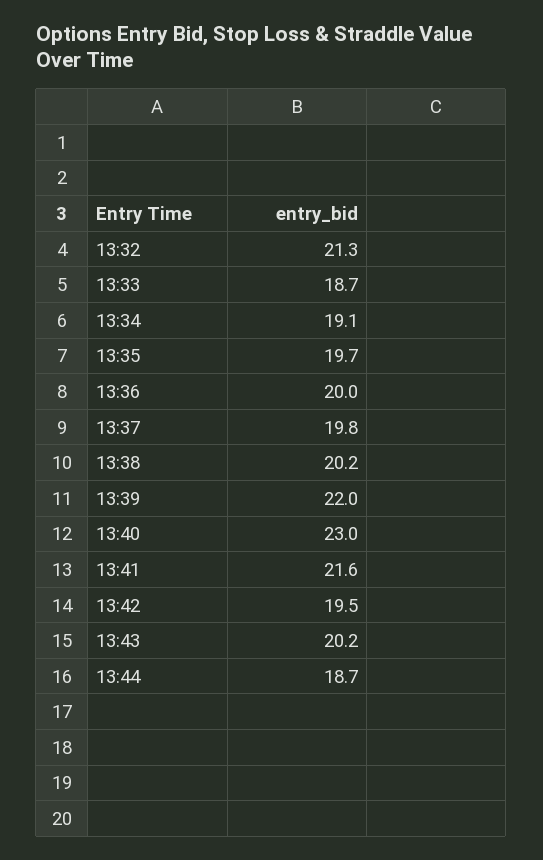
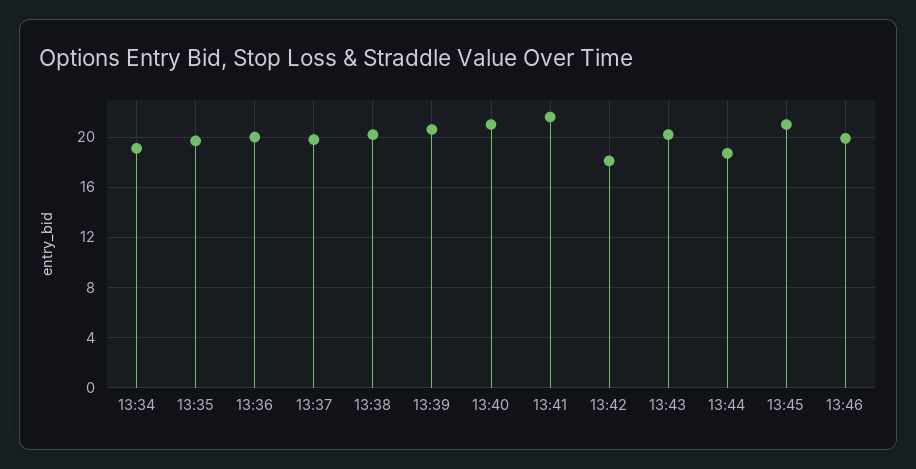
13:32: 21.3 -> none
13:33: 18.7 -> none
13:39: 22 -> 20.5
13:40: 23 -> 21
13:42: 19.5 -> 18
13:45: none -> 21
13:46: none -> 20

